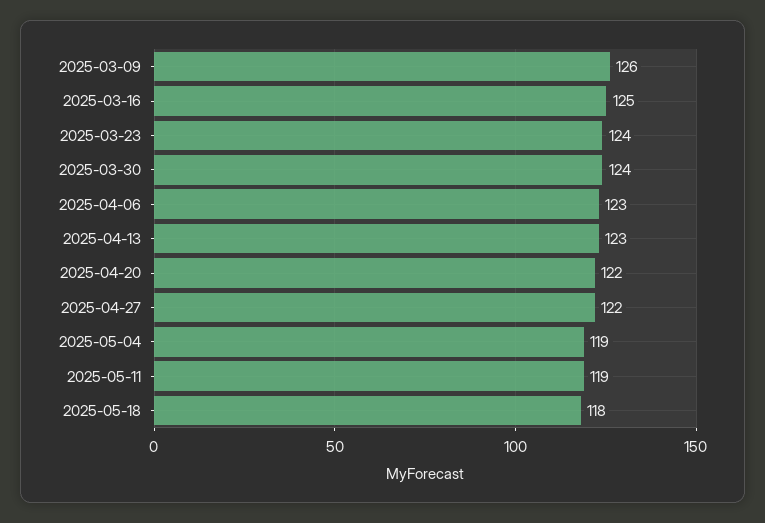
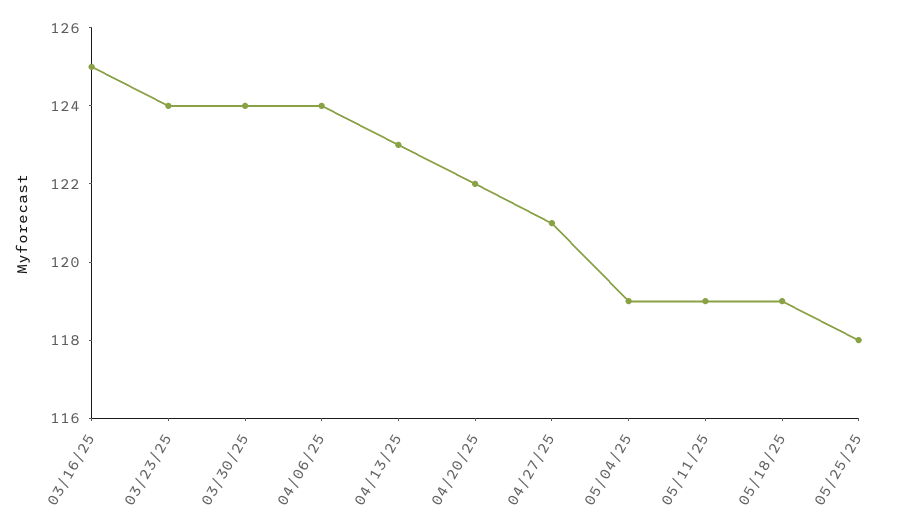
2025-03-09: 126 -> none
2025-04-06: 123 -> 124
2025-04-27: 122 -> 121
2025-05-18: 118 -> 119
05/25/25: none -> 118

